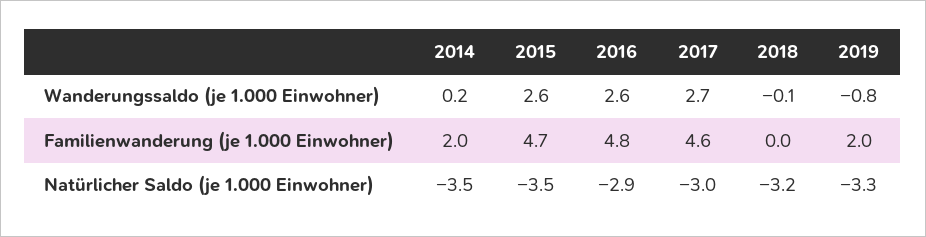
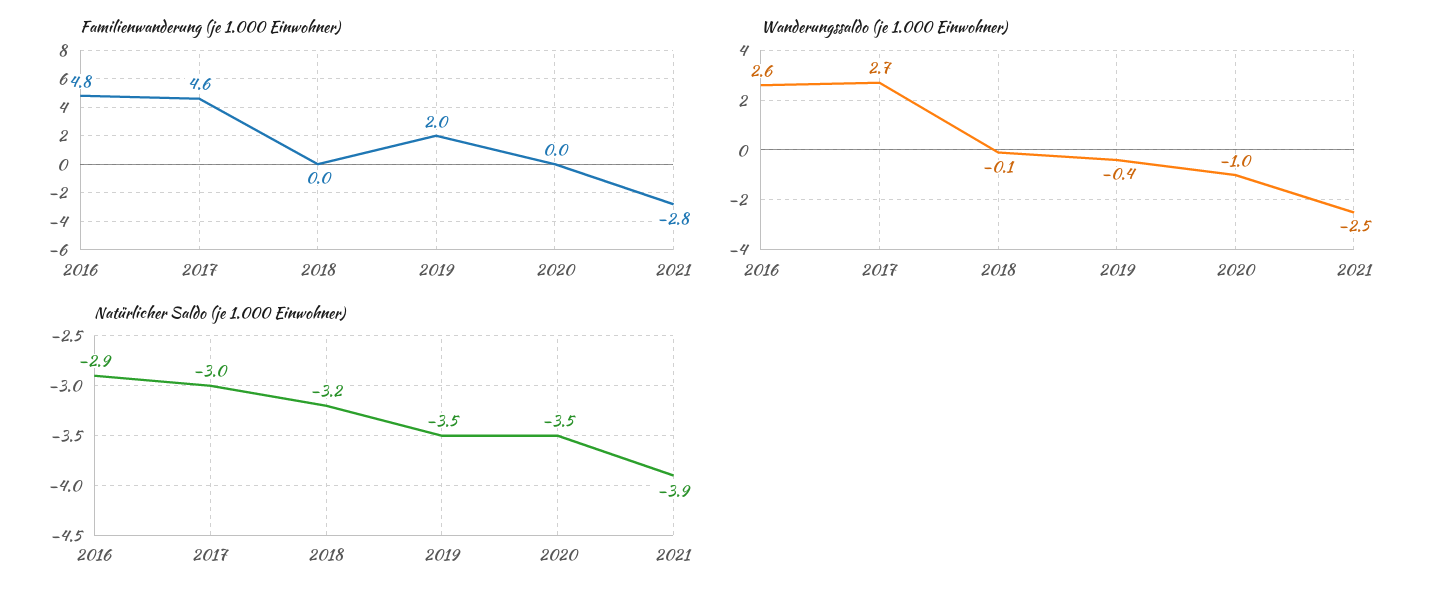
Wanderungssaldo (je 1.000 Einwohner), 2014: 0.2 -> none
Wanderungssaldo (je 1.000 Einwohner), 2015: 2.6 -> none
Wanderungssaldo (je 1.000 Einwohner), 2019: -0.8 -> -0.4
Familienwanderung (je 1.000 Einwohner), 2014: 2 -> none
Familienwanderung (je 1.000 Einwohner), 2015: 4.7 -> none
Natürlicher Saldo (je 1.000 Einwohner), 2014: -3.5 -> none
Natürlicher Saldo (je 1.000 Einwohner), 2015: -3.5 -> none
Natürlicher Saldo (je 1.000 Einwohner), 2019: -3.3 -> -3.5
Familienwanderung (je 1.000 Einwohner), 2020: none -> 0
Familienwanderung (je 1.000 Einwohner), 2021: none -> -2.8
Wanderungssaldo (je 1.000 Einwohner), 2020: none -> -1
Wanderungssaldo (je 1.000 Einwohner), 2021: none -> -2.5
Natürlicher Saldo (je 1.000 Einwohner), 2020: none -> -3.5
Natürlicher Saldo (je 1.000 Einwohner), 2021: none -> -3.9

